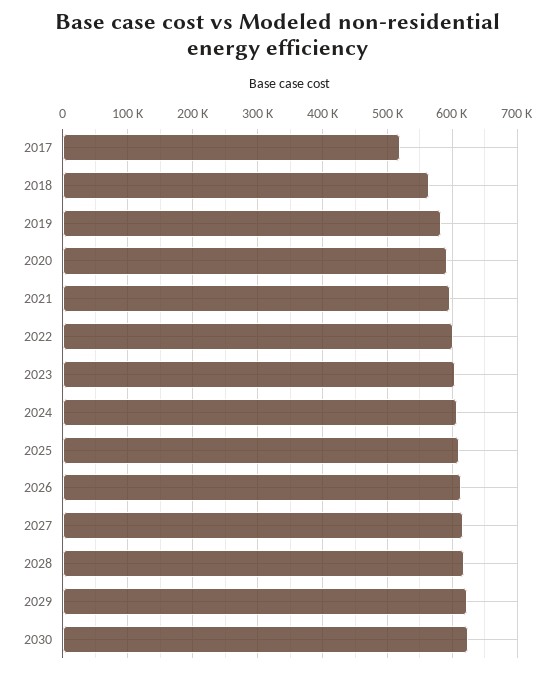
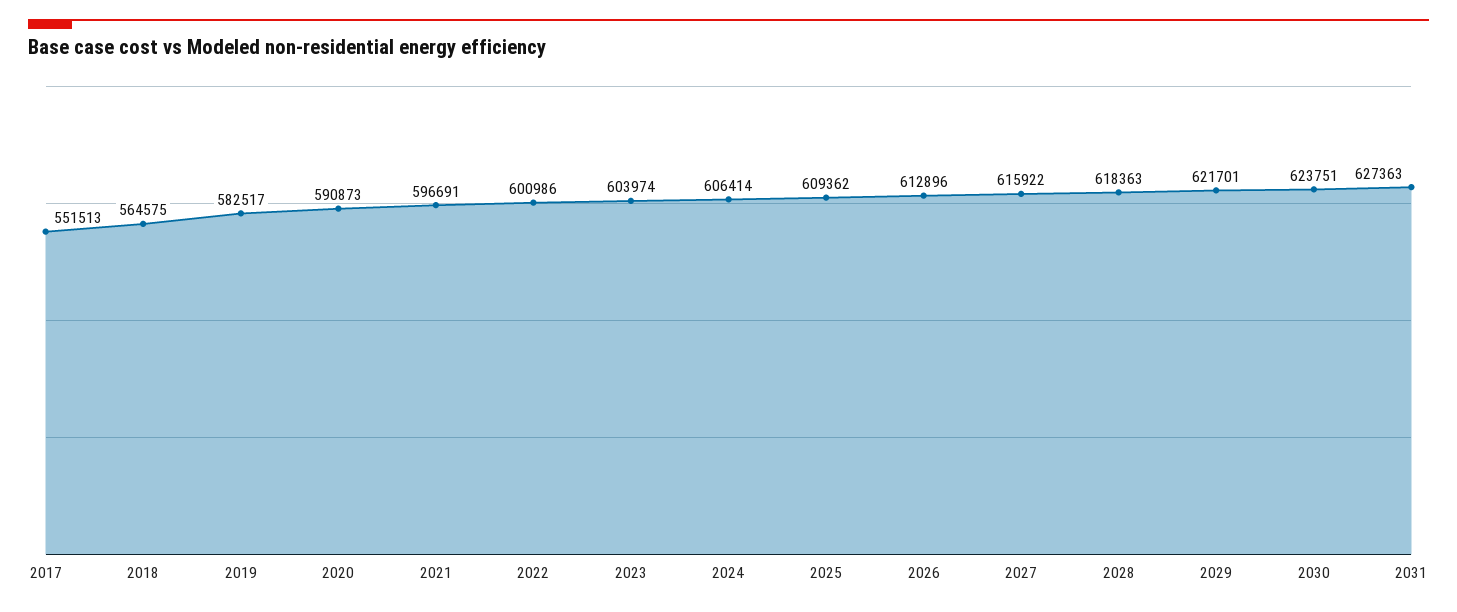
2017: 520000 -> 551513
2031: none -> 627363

